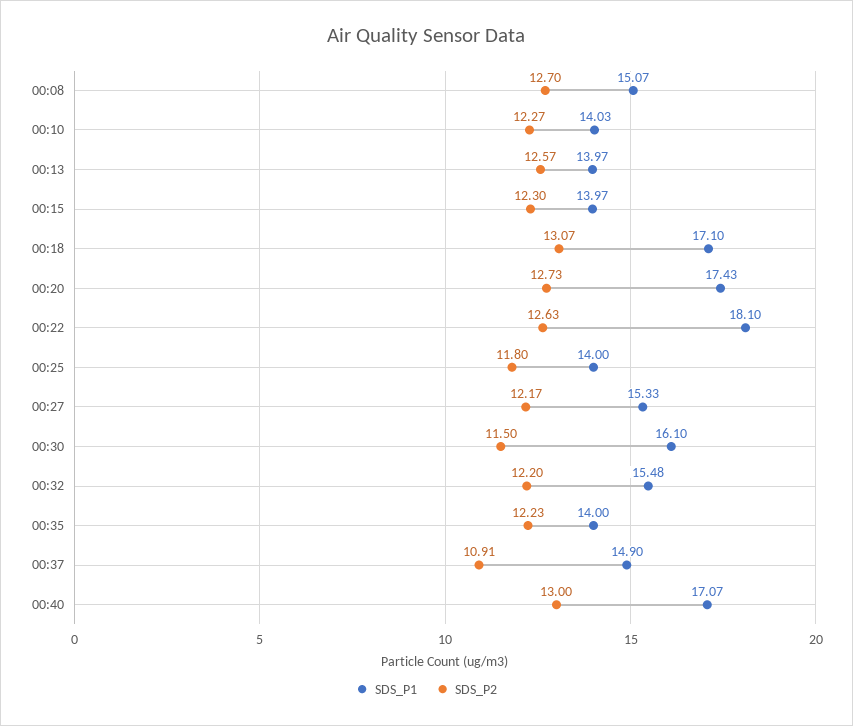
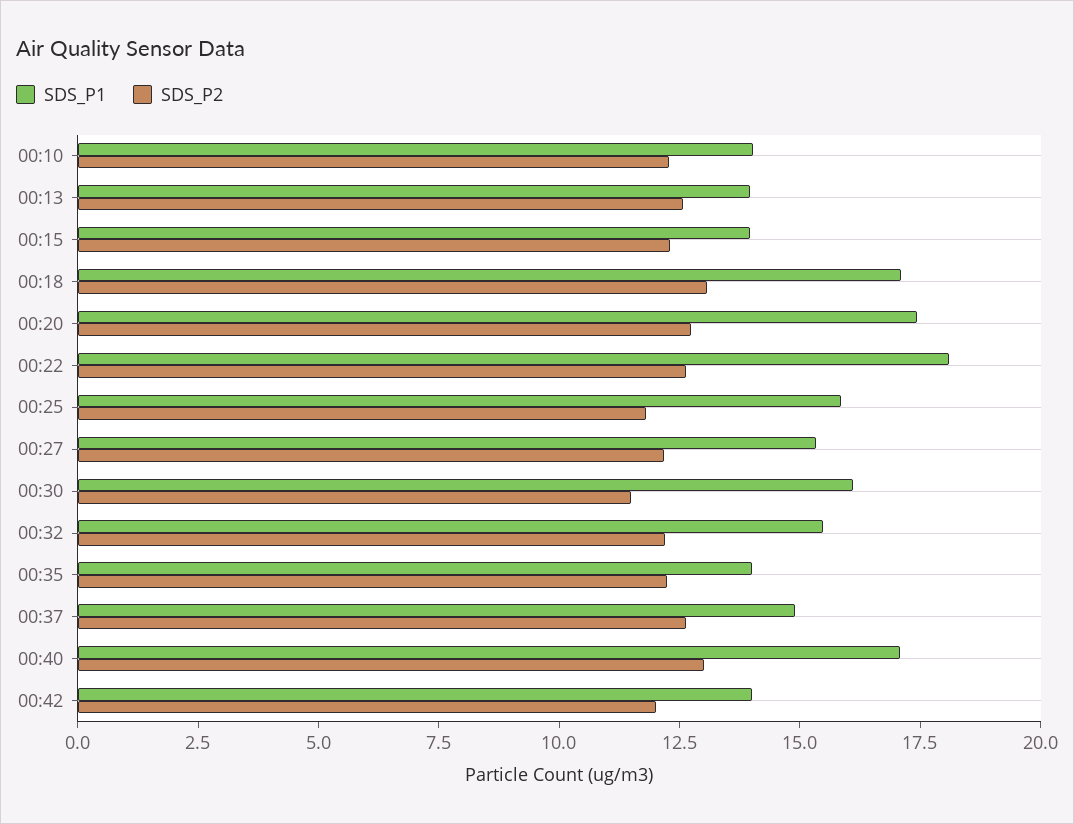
SDS_P1, 00:08: 15.07 -> none
SDS_P2, 00:08: 12.7 -> none
SDS_P1, 00:25: 14 -> 16
SDS_P2, 00:37: 10.91 -> 12.5
SDS_P1, 00:42: none -> 14
SDS_P2, 00:42: none -> 12

